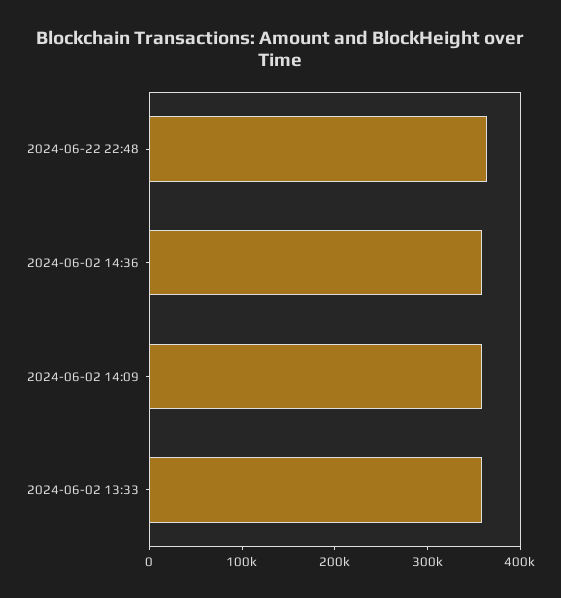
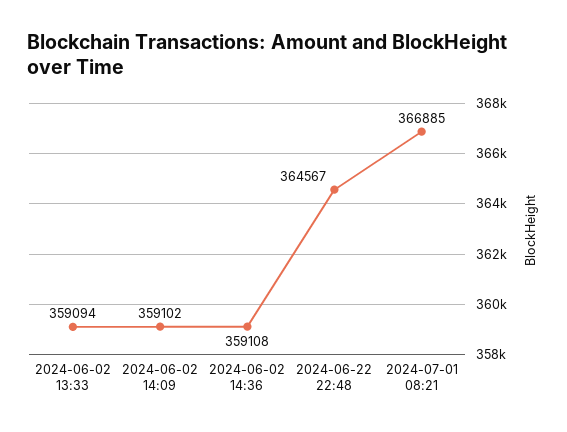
2024-07-01 08:21: none -> 366885

